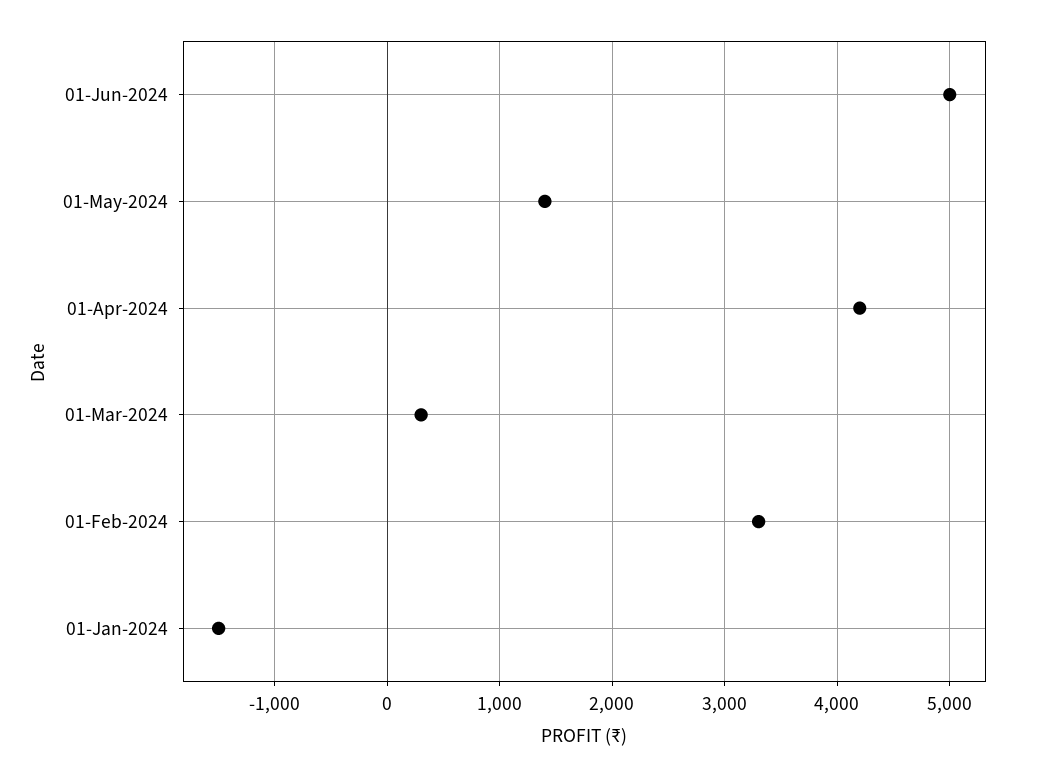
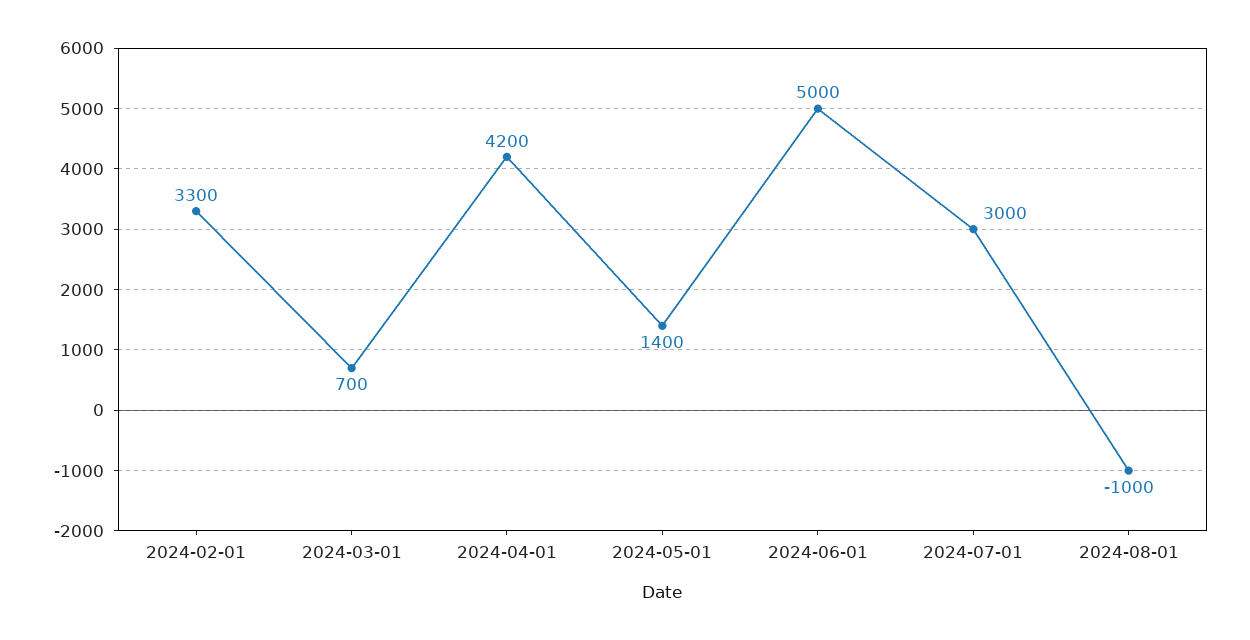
01-Mar-2024: 300 -> 700
01-Jan-2024: -1500 -> none
2024-07-01: none -> 3000
2024-08-01: none -> -1000

